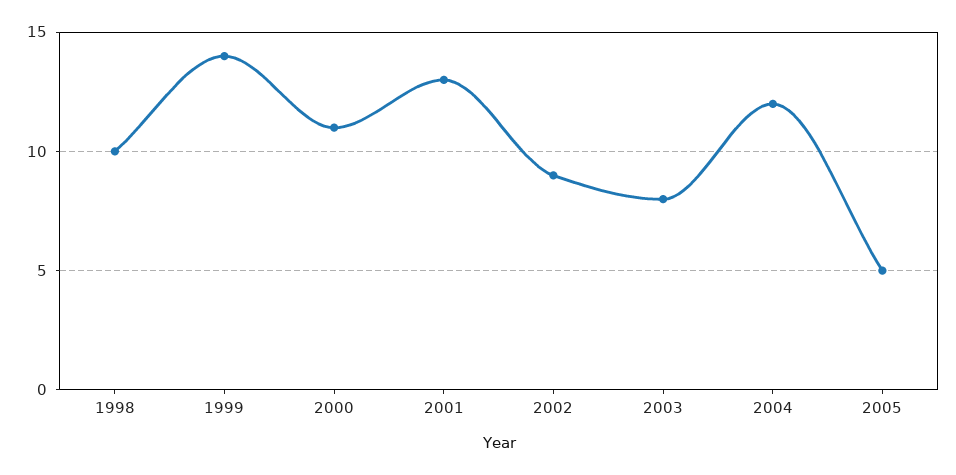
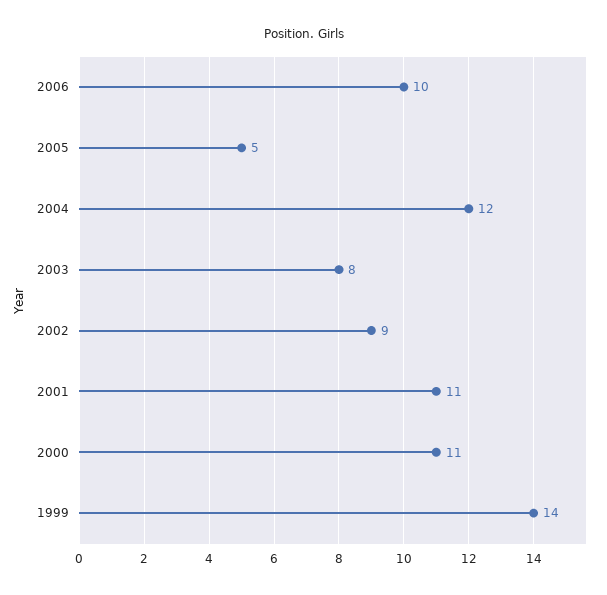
1998: 10 -> none
2001: 13 -> 11
2006: none -> 10

